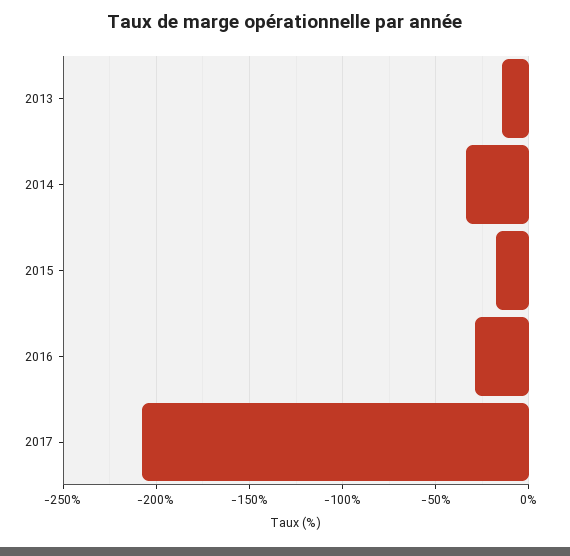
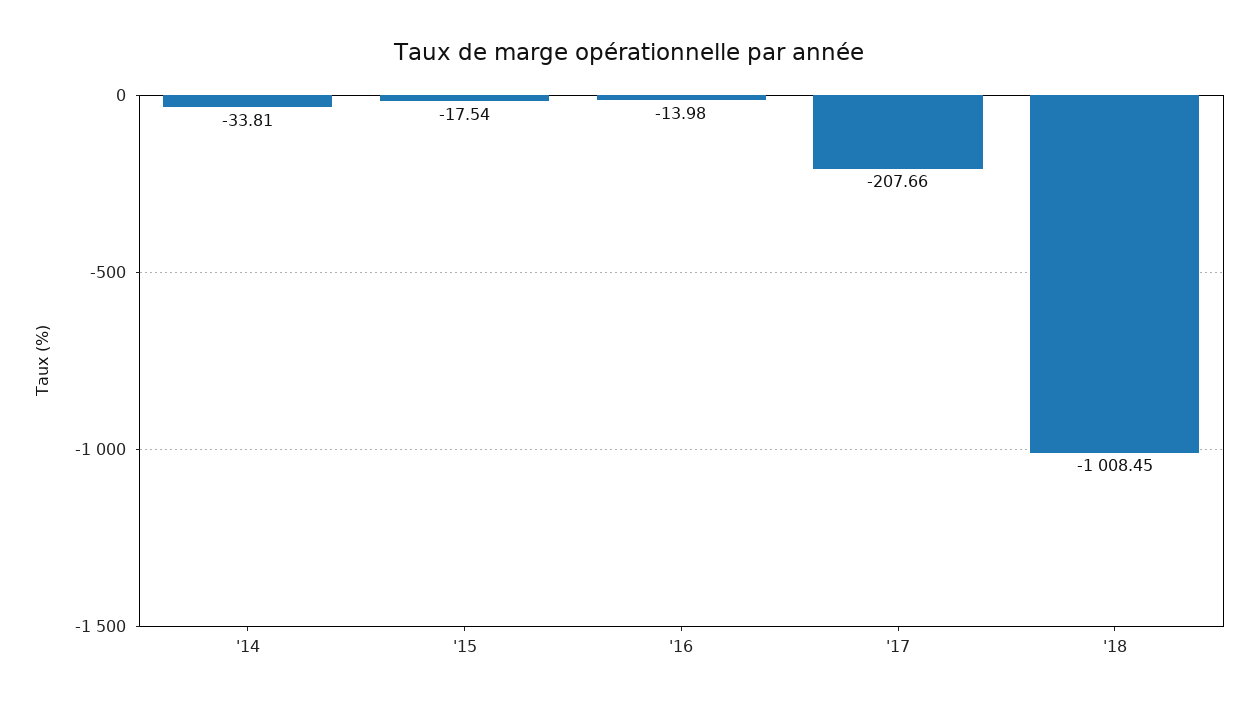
2013: -15 -> none
2016: -30 -> -13.98
'18: none -> -1008.45

